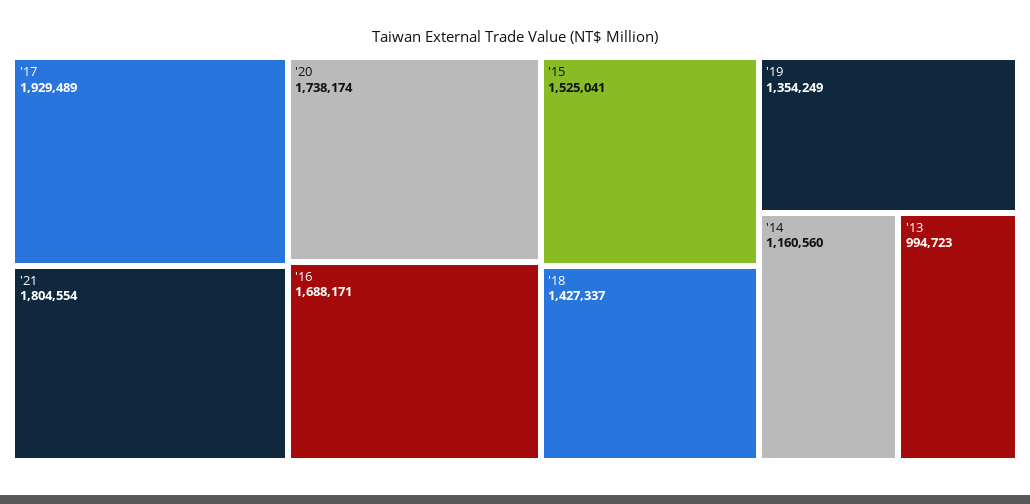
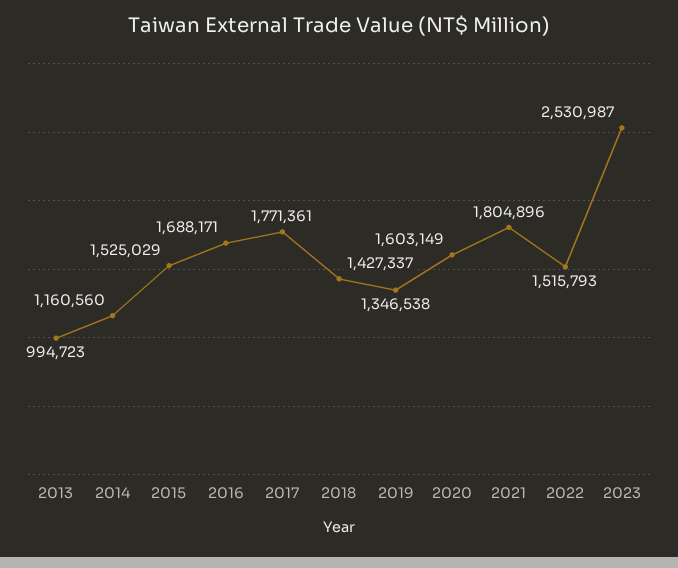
'17: 1929489 -> 1771361
'21: 1804554 -> 1804896
'20: 1738174 -> 1603149
'15: 1525041 -> 1525029
'19: 1354249 -> 1346538
2022: none -> 1515793
2023: none -> 2530987

